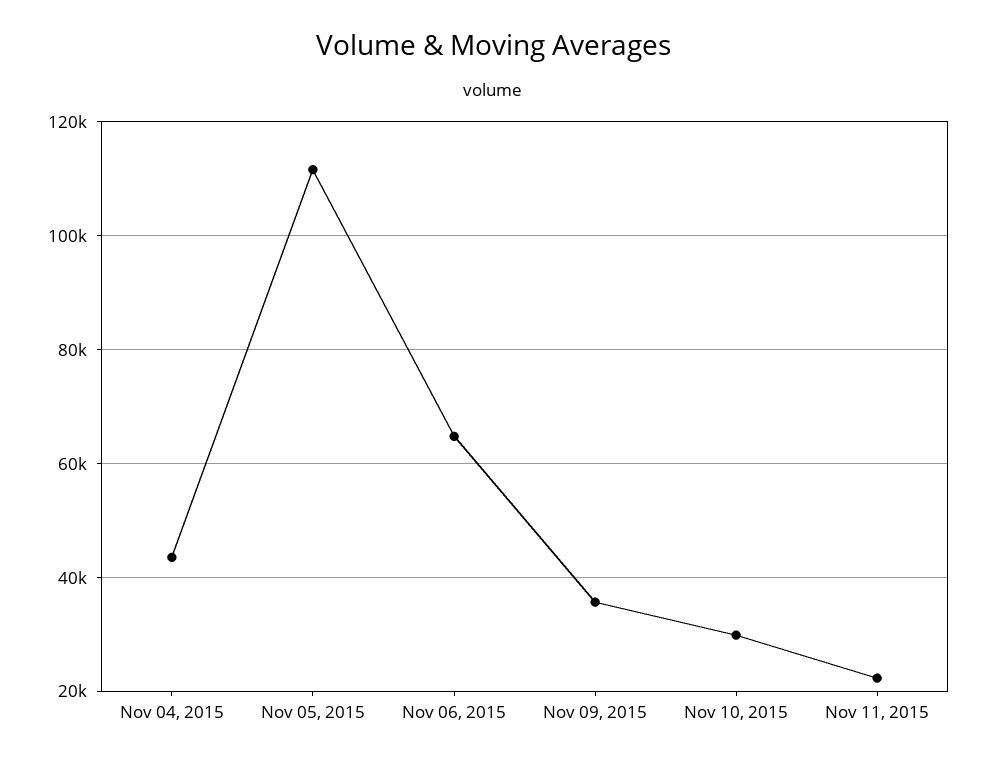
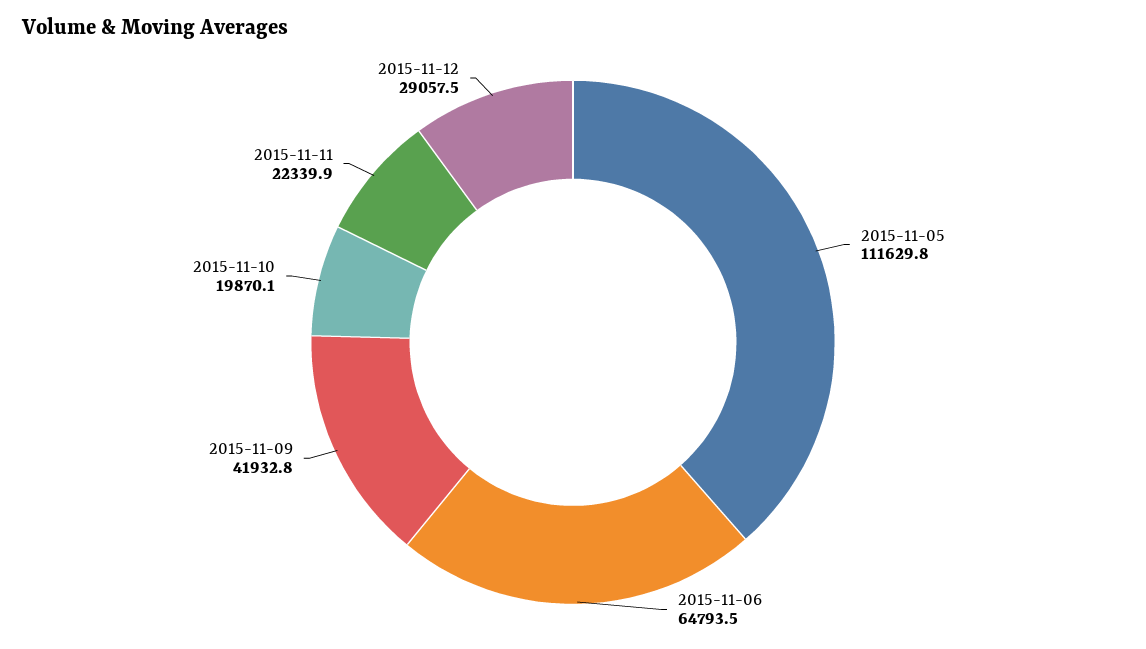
Nov 04, 2015: 44000 -> none
Nov 09, 2015: 36000 -> 41932.8
Nov 10, 2015: 30000 -> 19870.1
2015-11-12: none -> 29057.5

